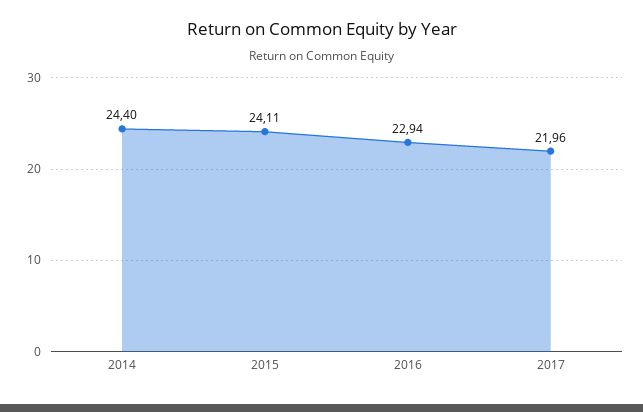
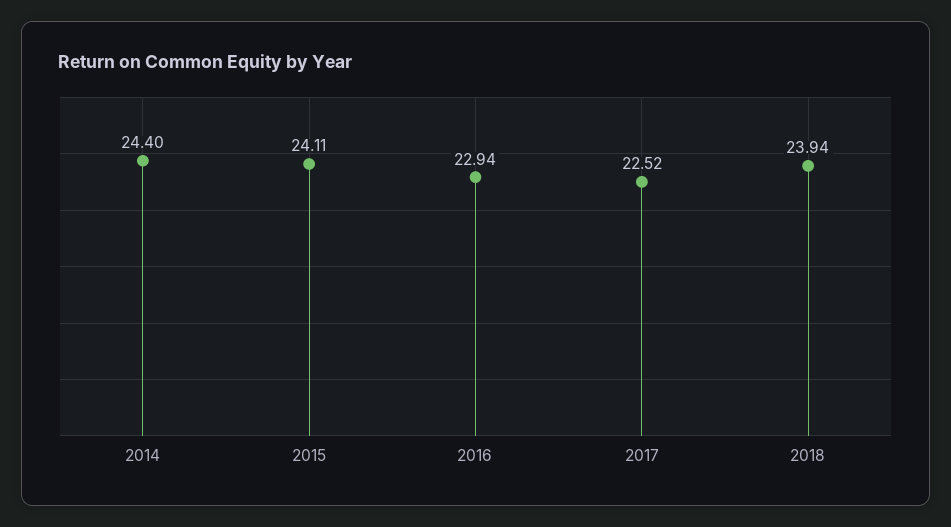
2017: 21.96 -> 22.52
2018: none -> 23.94

